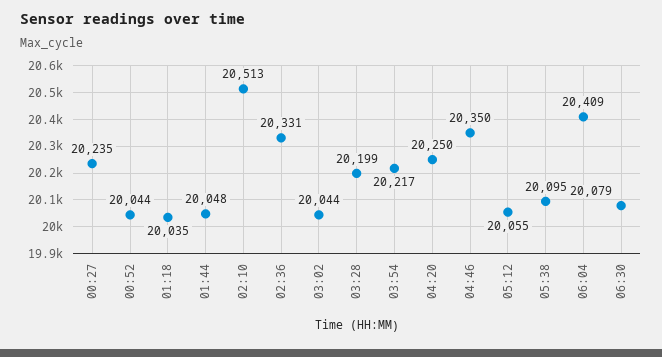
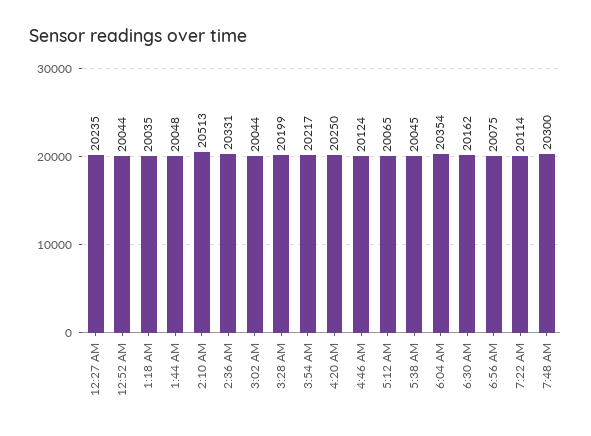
04:46: 20350 -> 20124
05:12: 20055 -> 20065
05:38: 20095 -> 20045
06:04: 20409 -> 20354
06:30: 20079 -> 20162
6:56 AM: none -> 20075
7:22 AM: none -> 20114
7:48 AM: none -> 20300

